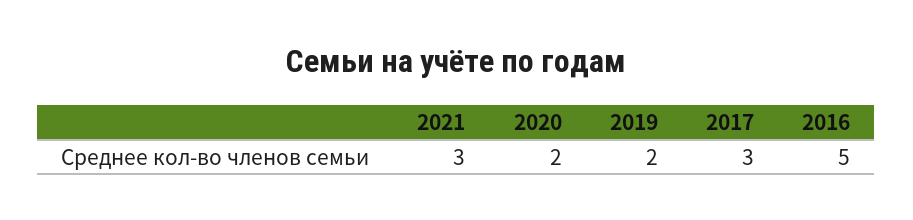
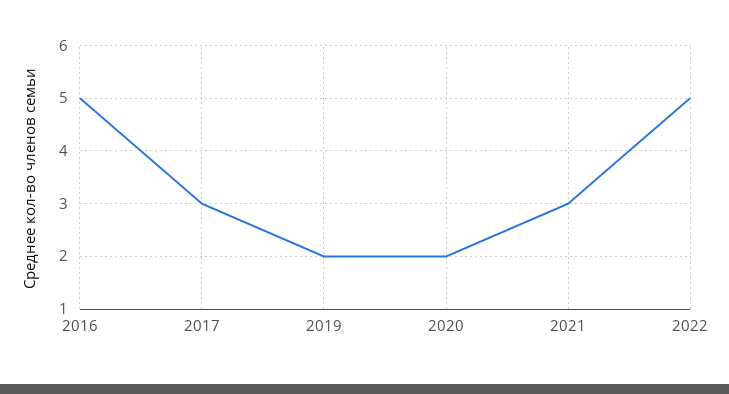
2022: none -> 5

